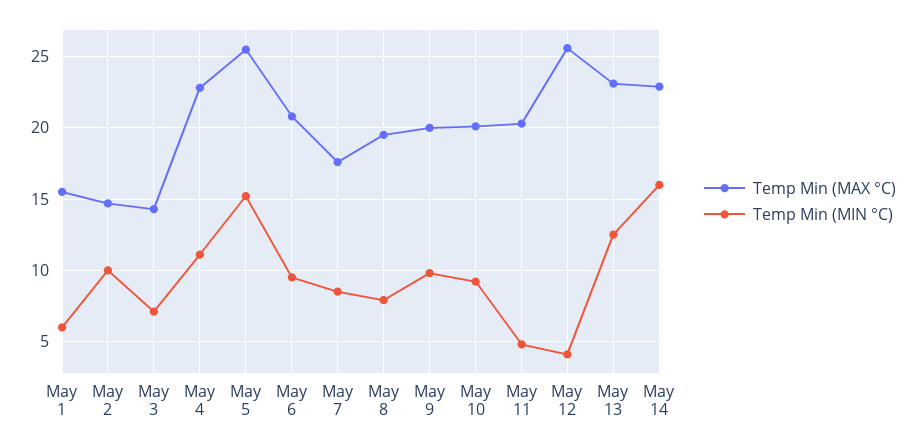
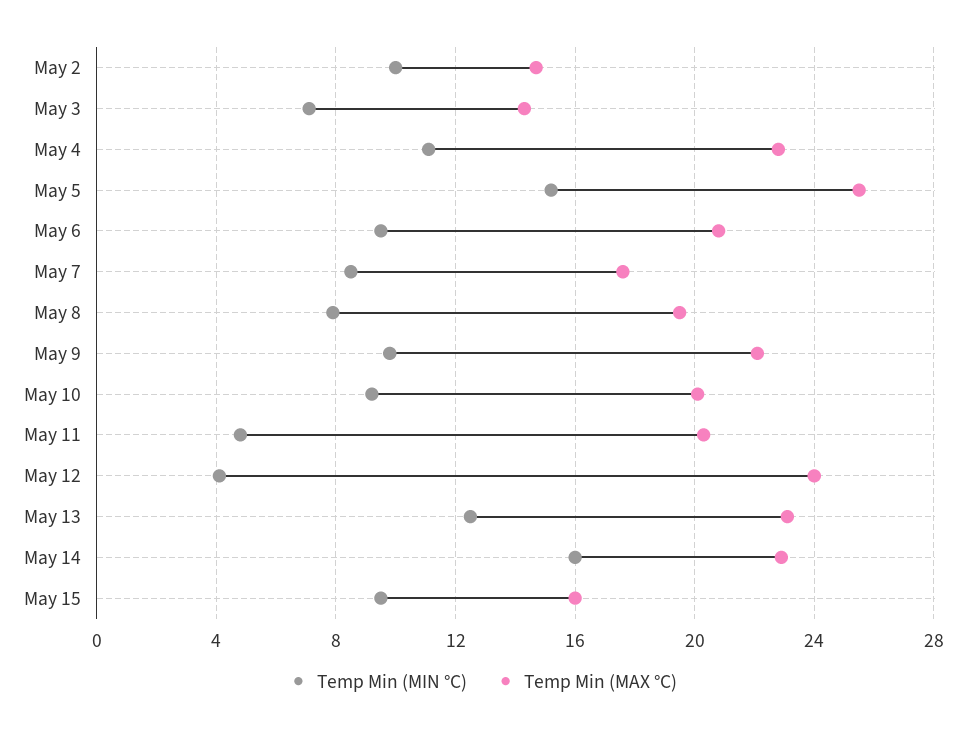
Temp Min (MAX °C), May 1: 15.5 -> none
Temp Min (MIN °C), May 1: 6 -> none
Temp Min (MAX °C), May 9: 20 -> 22
Temp Min (MAX °C), May 12: 25.5 -> 24
Temp Min (MIN °C), May 15: none -> 9.5
Temp Min (MAX °C), May 15: none -> 16

